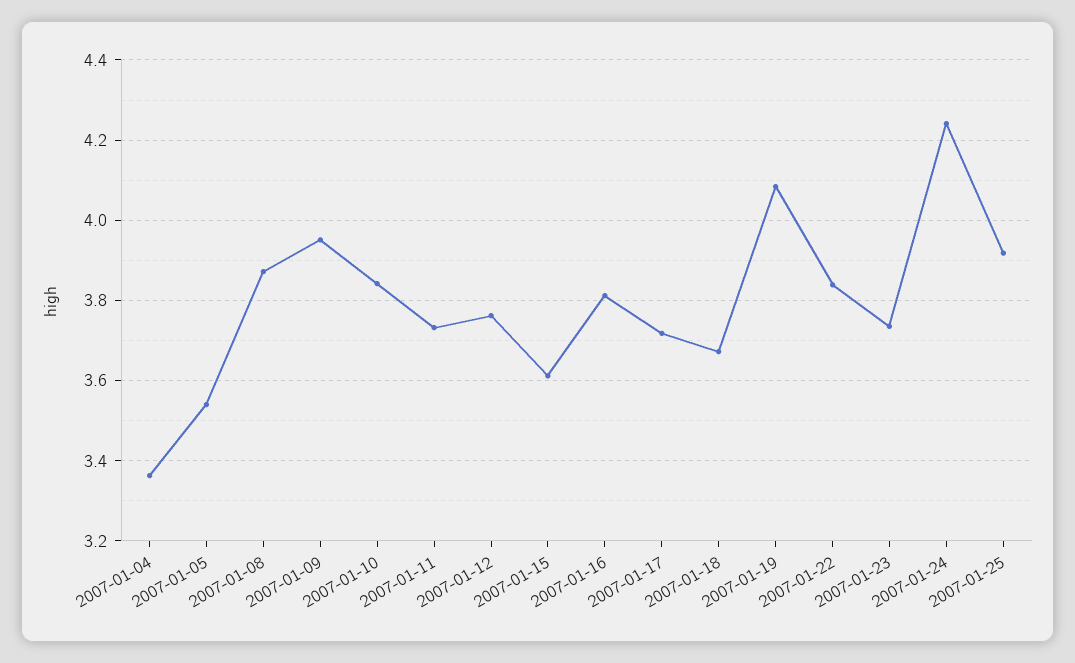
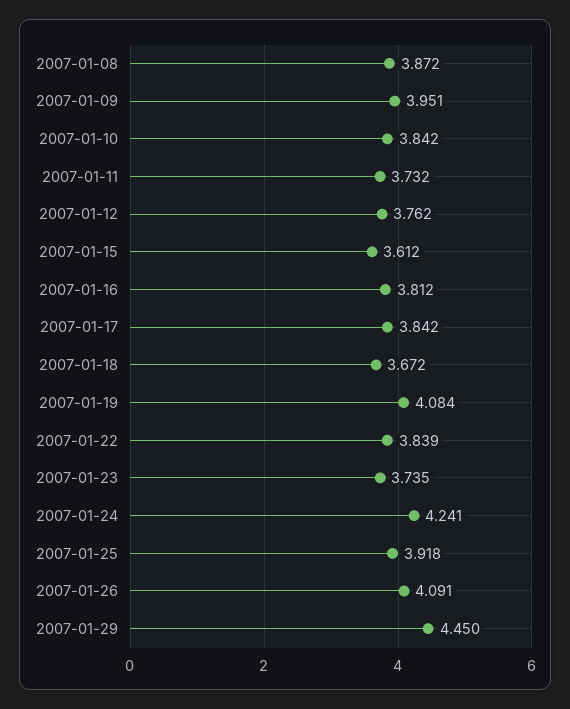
2007-01-04: 3.36 -> none
2007-01-05: 3.54 -> none
2007-01-17: 3.72 -> 3.842
2007-01-26: none -> 4.091
2007-01-29: none -> 4.45

